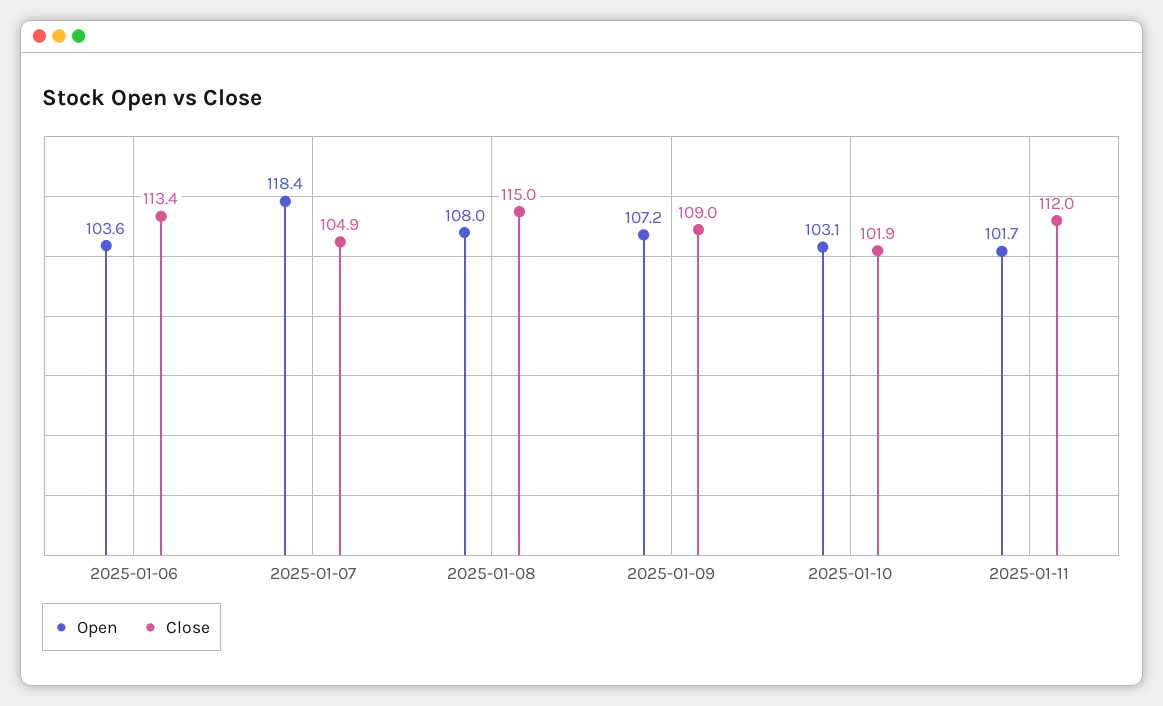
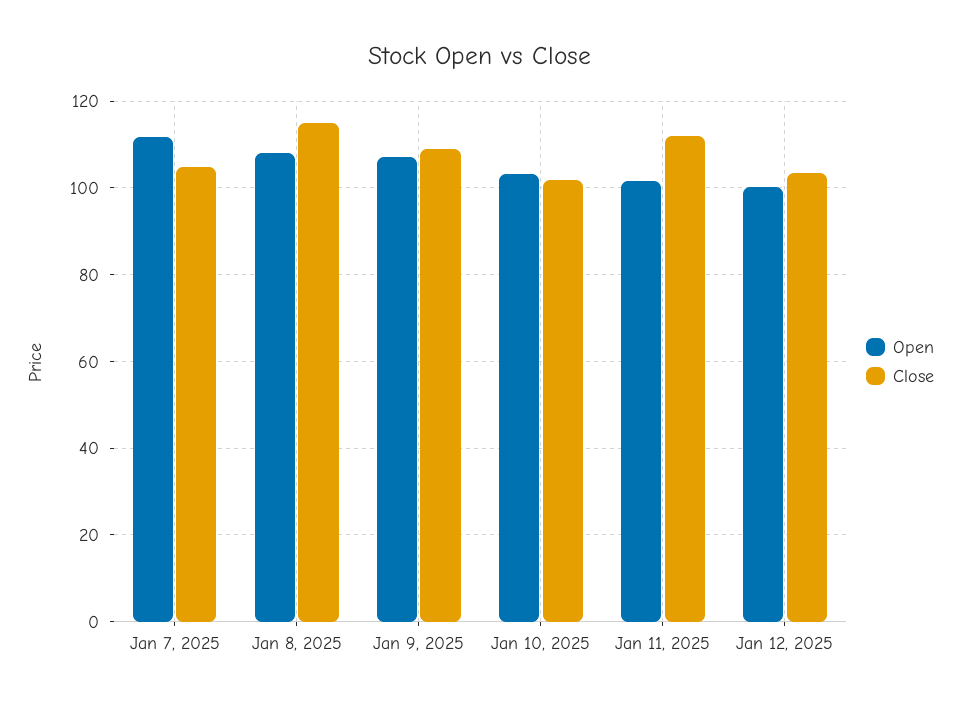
Open, 2025-01-06: 103.6 -> none
Close, 2025-01-06: 113.4 -> none
Open, 2025-01-07: 118.4 -> 112
Open, Jan 12, 2025: none -> 100
Close, Jan 12, 2025: none -> 104

